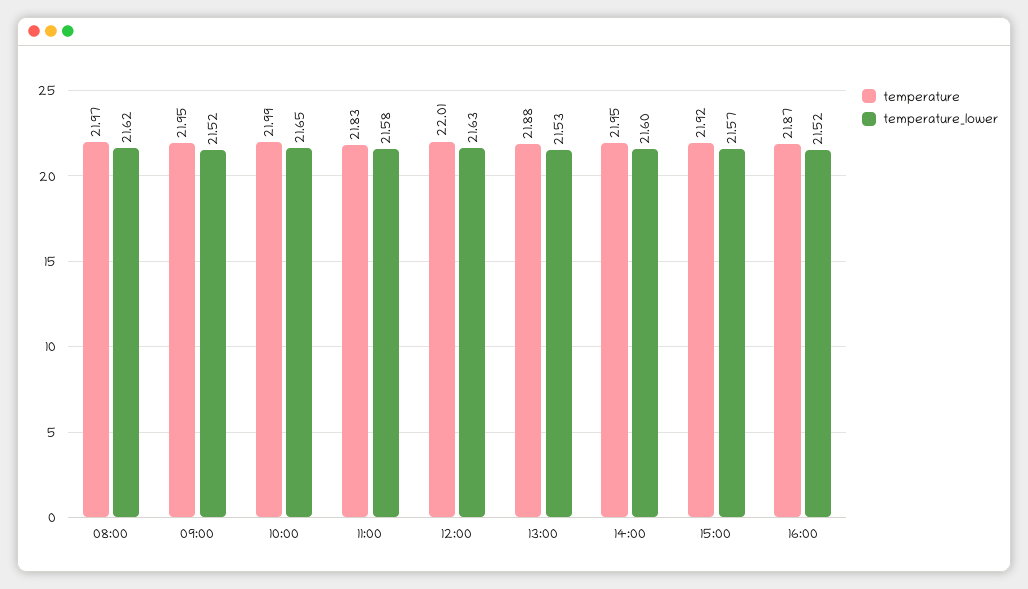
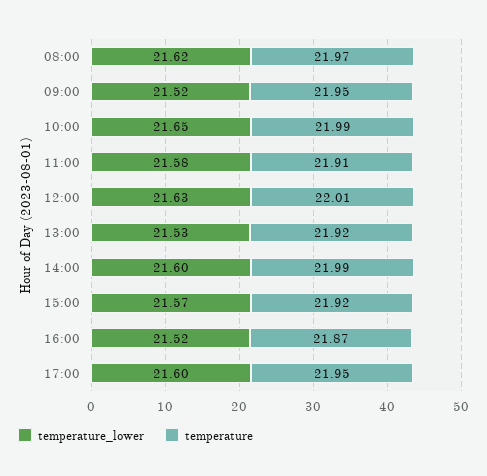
temperature, 11:00: 21.83 -> 21.91
temperature, 13:00: 21.88 -> 21.92
temperature, 14:00: 21.95 -> 21.99
temperature_lower, 17:00: none -> 21.6
temperature, 17:00: none -> 21.95

